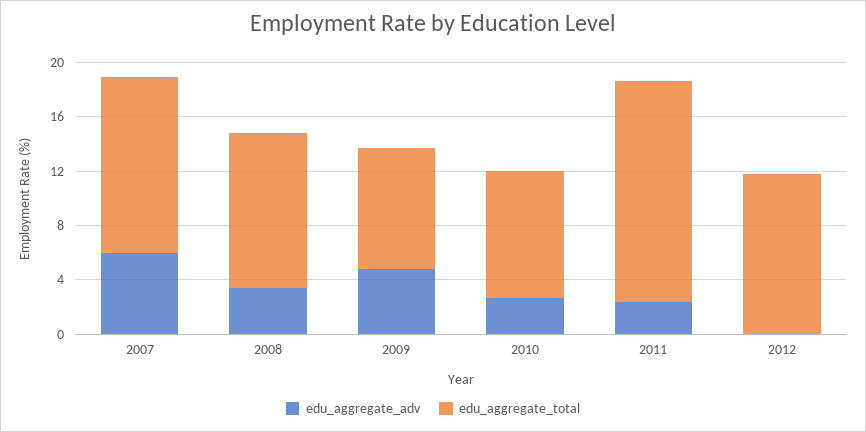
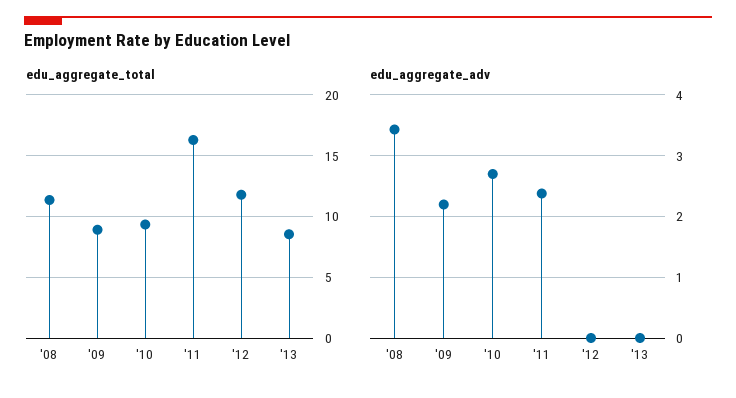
edu_aggregate_adv, 2007: 6 -> none
edu_aggregate_total, 2007: 13 -> none
edu_aggregate_adv, 2009: 5 -> 2.2
edu_aggregate_total, '13: none -> 8.5
edu_aggregate_adv, '13: none -> 0

